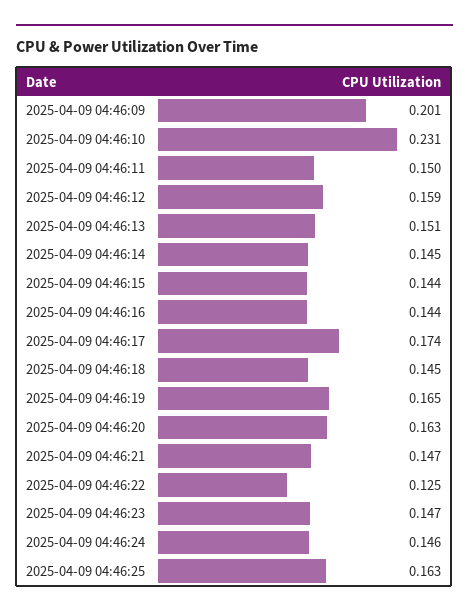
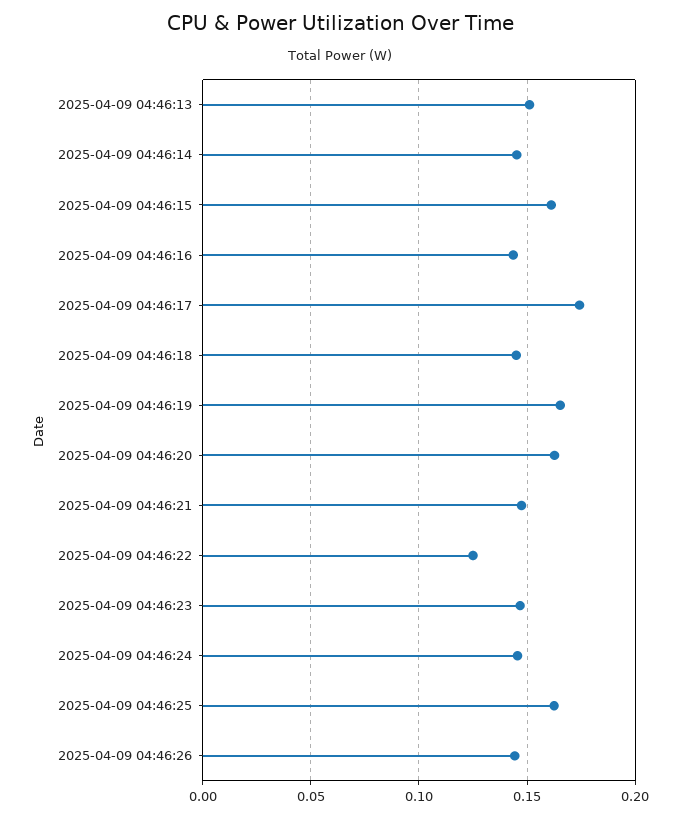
2025-04-09 04:46:09: 0.201 -> none
2025-04-09 04:46:10: 0.231 -> none
2025-04-09 04:46:11: 0.15 -> none
2025-04-09 04:46:12: 0.159 -> none
2025-04-09 04:46:15: 0.144 -> 0.16
2025-04-09 04:46:26: none -> 0.145

